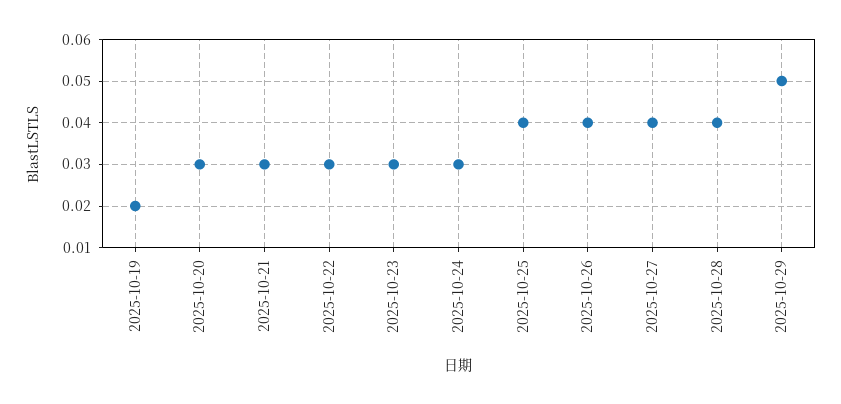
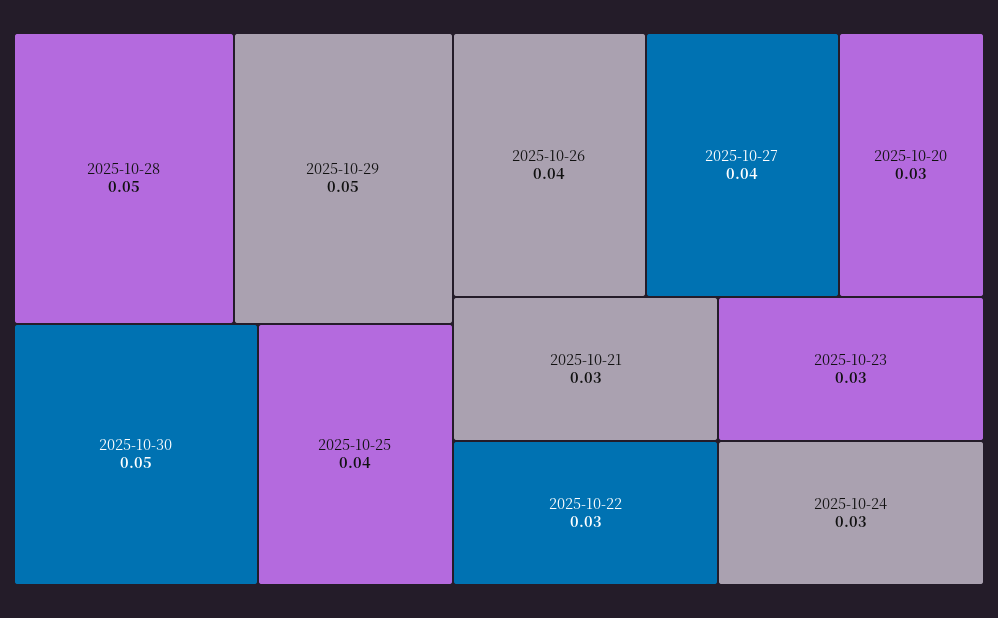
2025-10-19: 0.02 -> none
2025-10-28: 0.04 -> 0.05
2025-10-30: none -> 0.05

